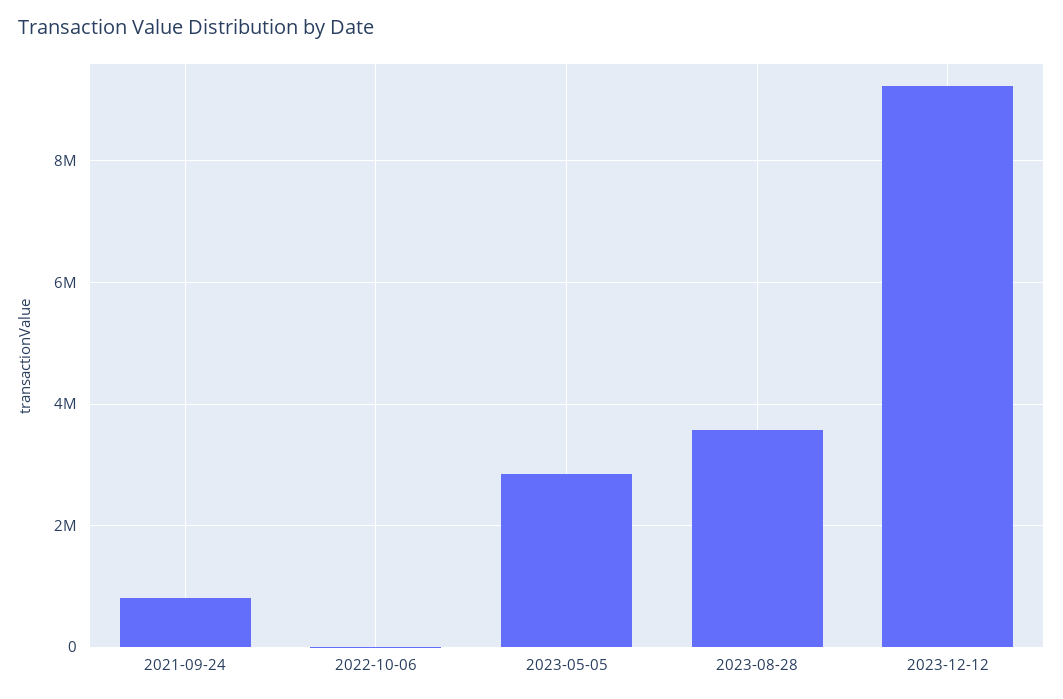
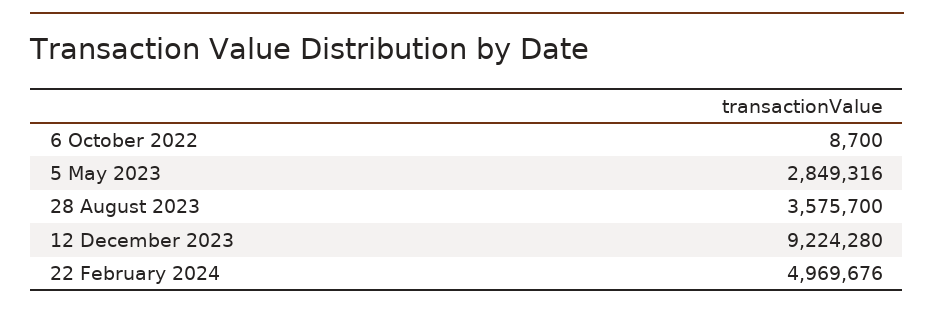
2021-09-24: 800000 -> none
22 February 2024: none -> 4969676

